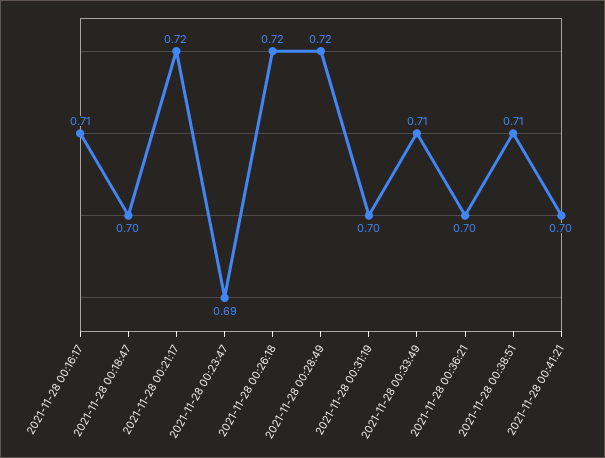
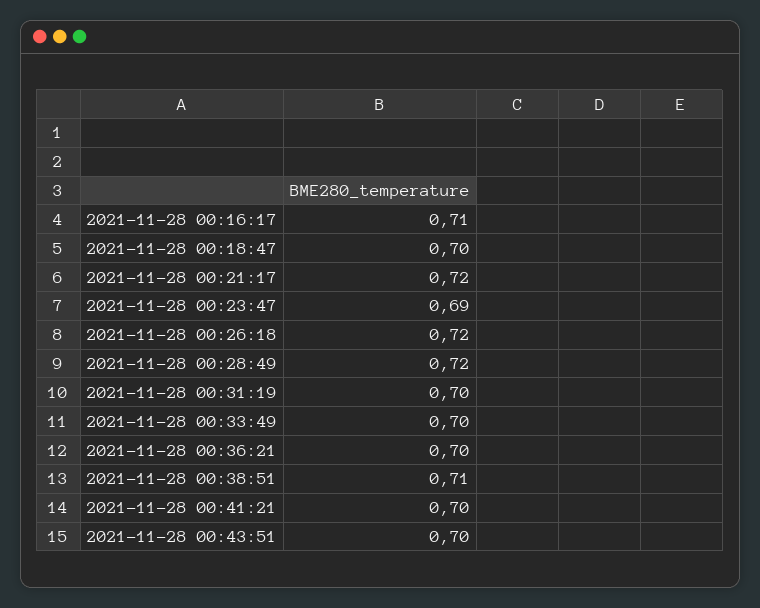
2021-11-28 00:33:49: 0.71 -> 0.7
2021-11-28 00:43:51: none -> 0.7

